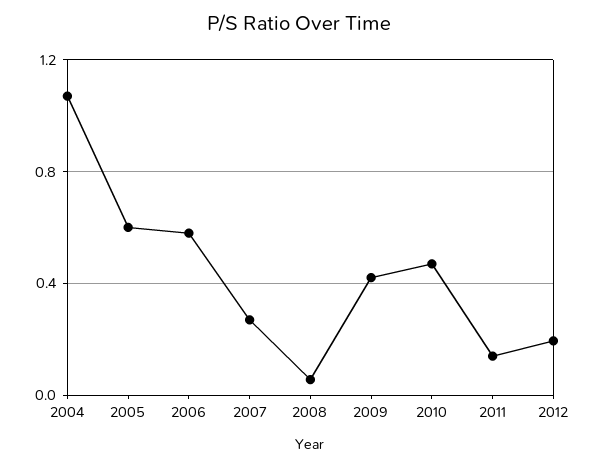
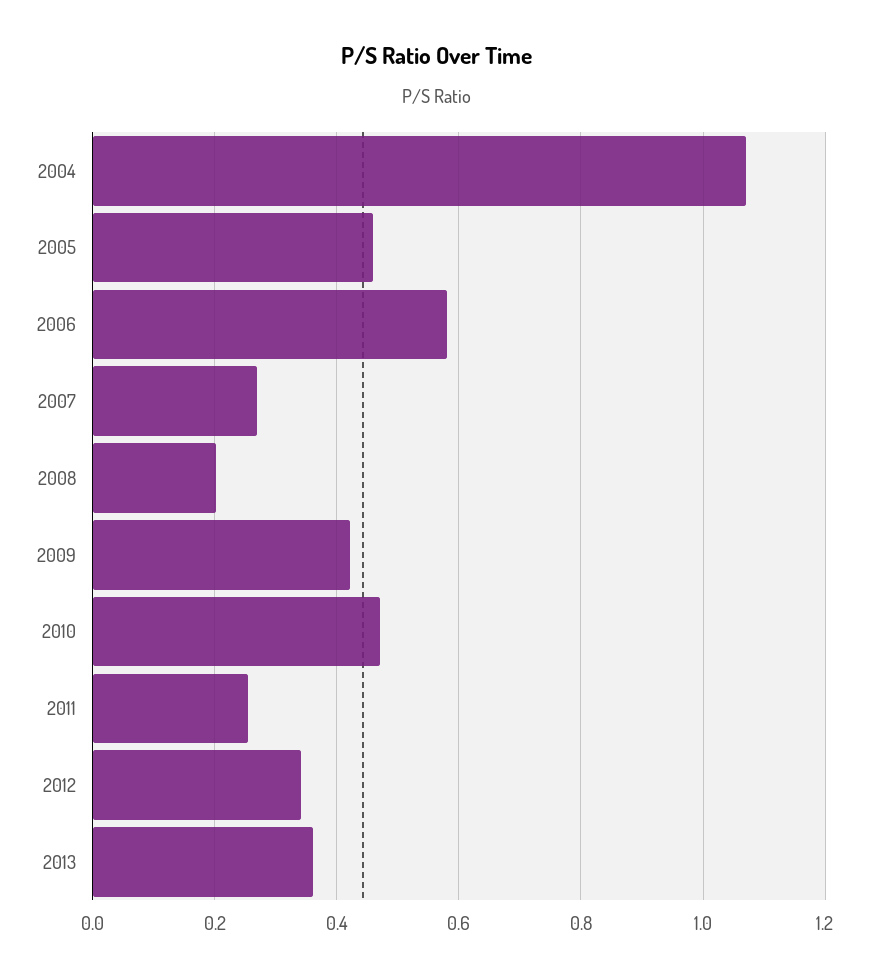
2005: 0.6 -> 0.46
2008: 0.05 -> 0.2
2011: 0.15 -> 0.26
2012: 0.2 -> 0.34
2013: none -> 0.36

